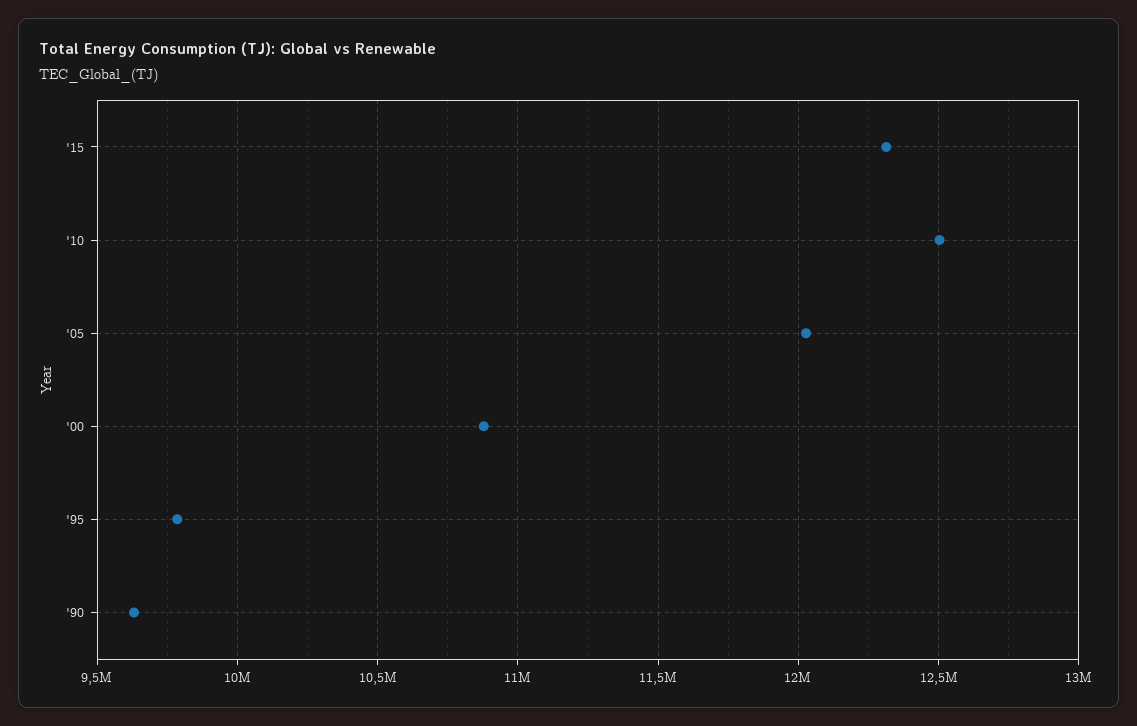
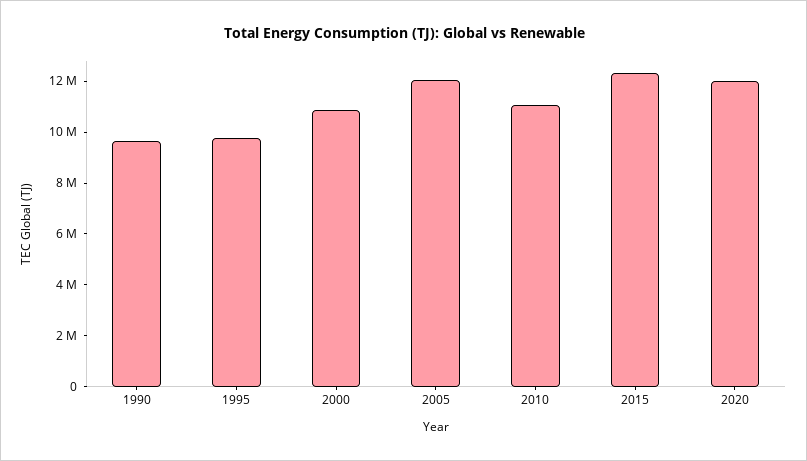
'10: 12500000 -> 11000000
2020: none -> 12000000

